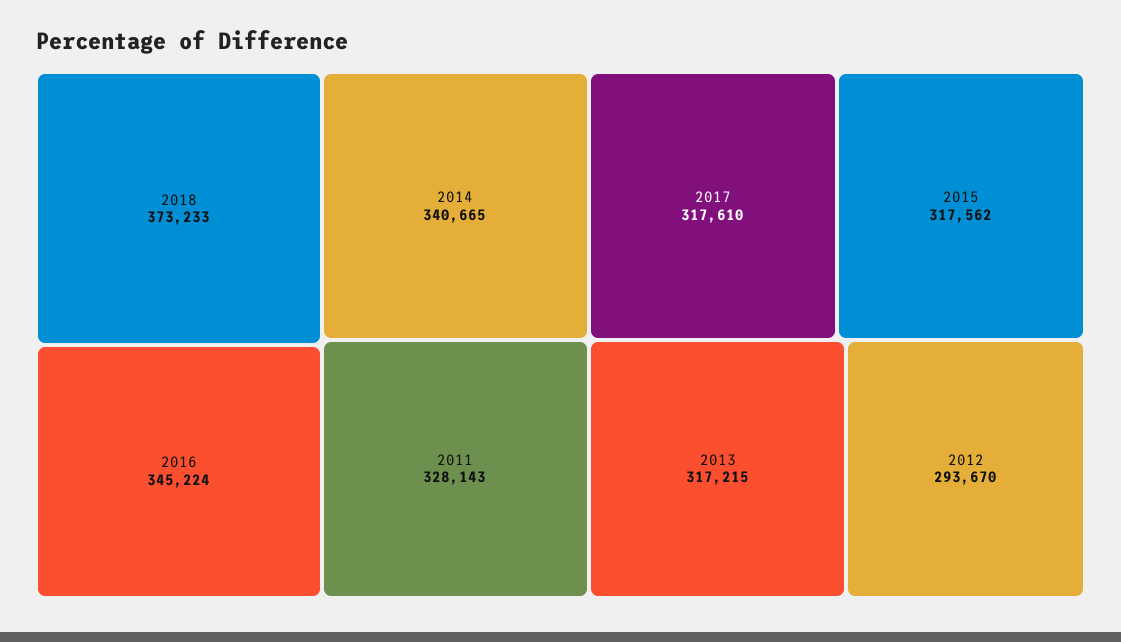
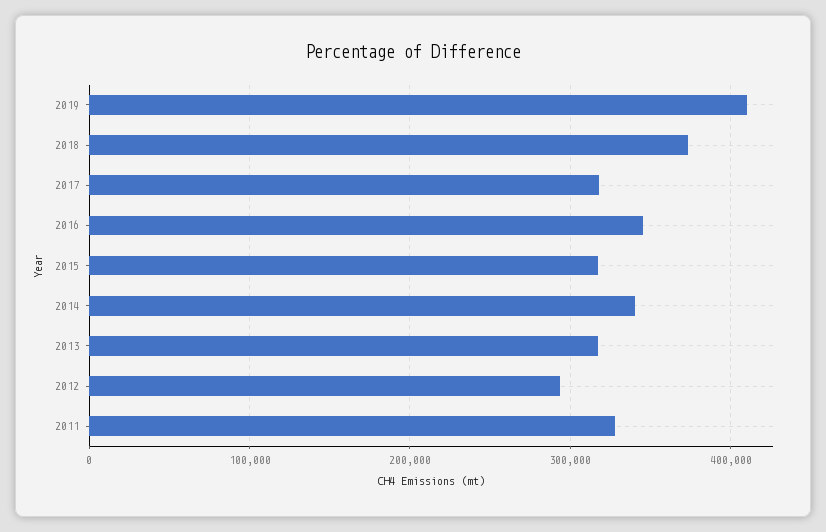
2019: none -> 410000

